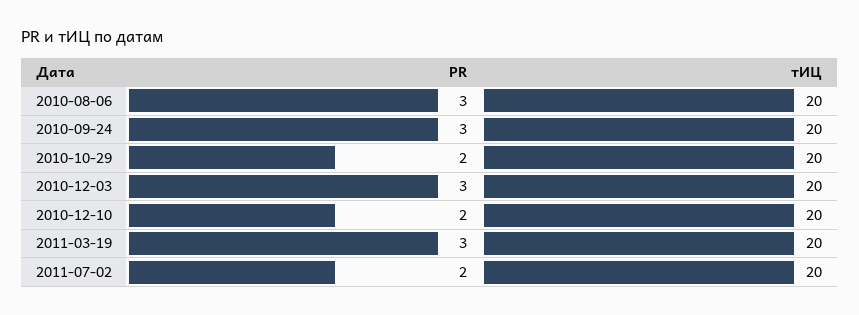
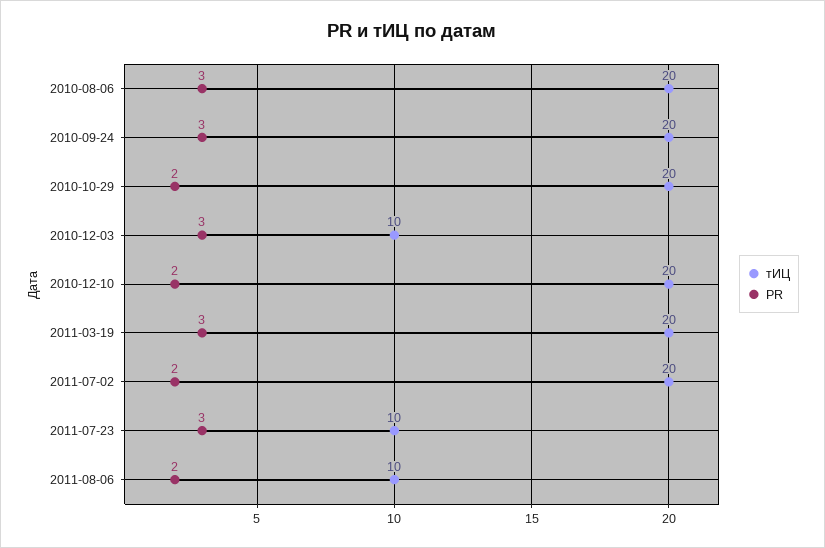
тИЦ, 2010-12-03: 20 -> 10
тИЦ, 2011-07-23: none -> 10
PR, 2011-07-23: none -> 3
тИЦ, 2011-08-06: none -> 10
PR, 2011-08-06: none -> 2

